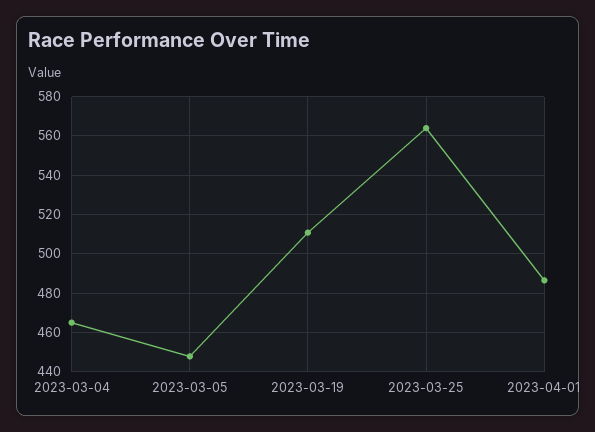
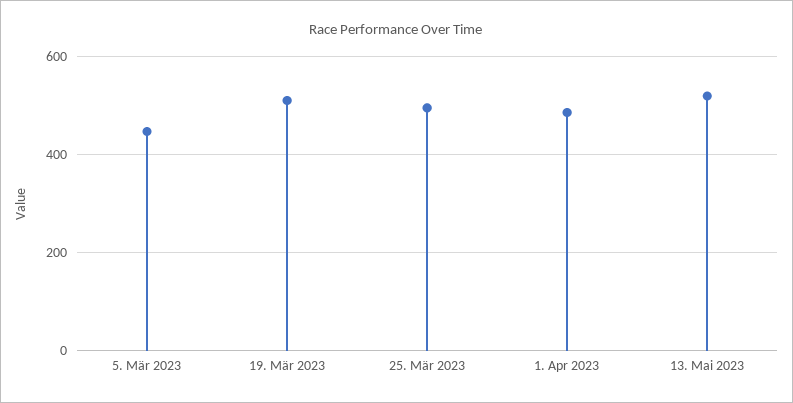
2023-03-04: 465 -> none
2023-03-25: 565 -> 500
13. Mai 2023: none -> 520

